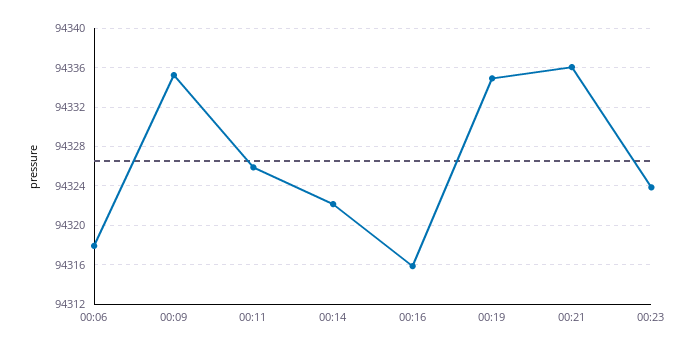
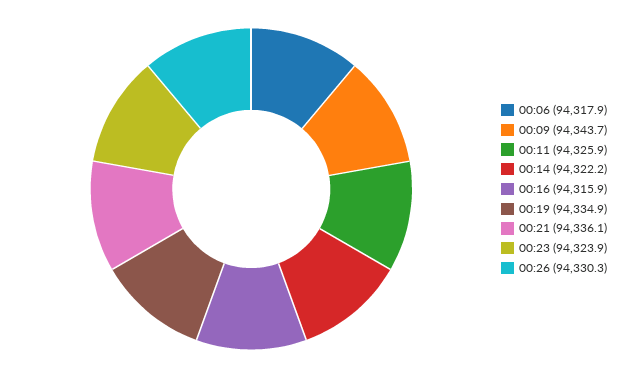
00:09: 94335 -> 94343.7
00:26: none -> 94330.3

